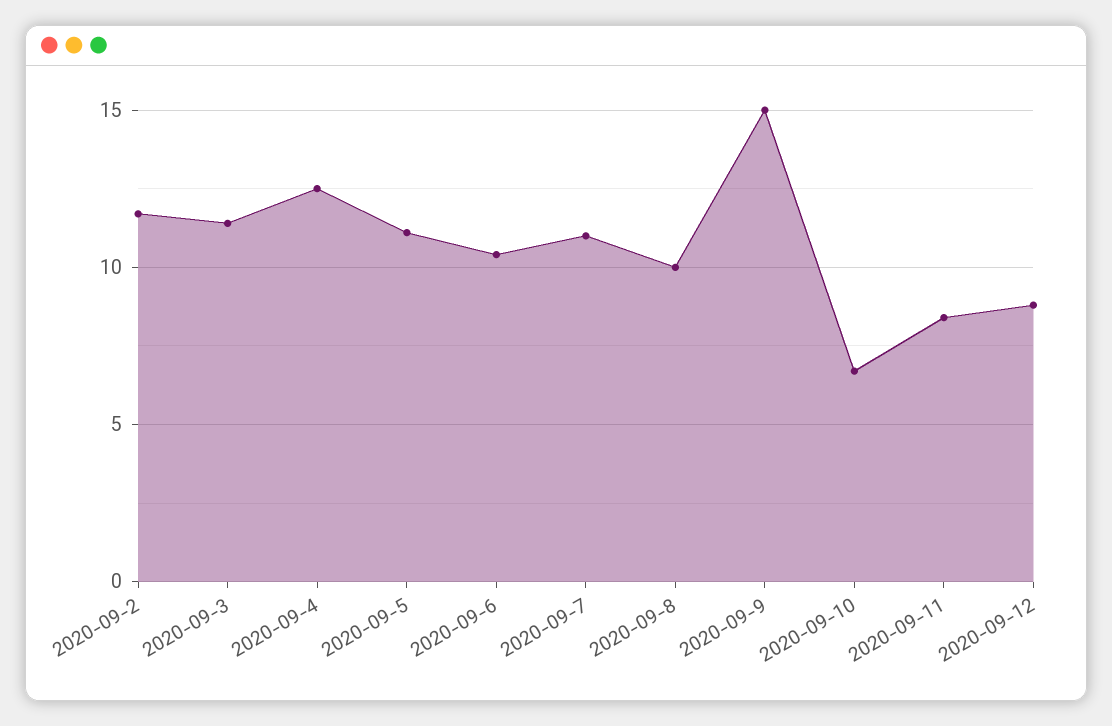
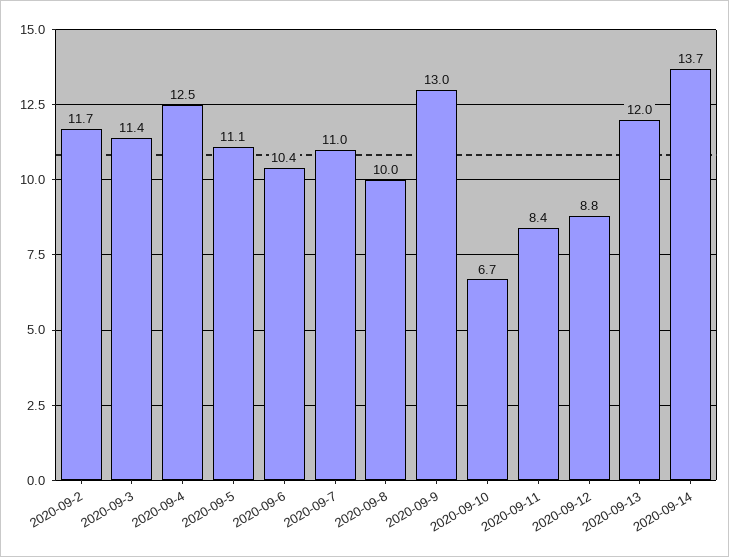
2020-09-9: 15 -> 13
2020-09-13: none -> 12
2020-09-14: none -> 13.7

